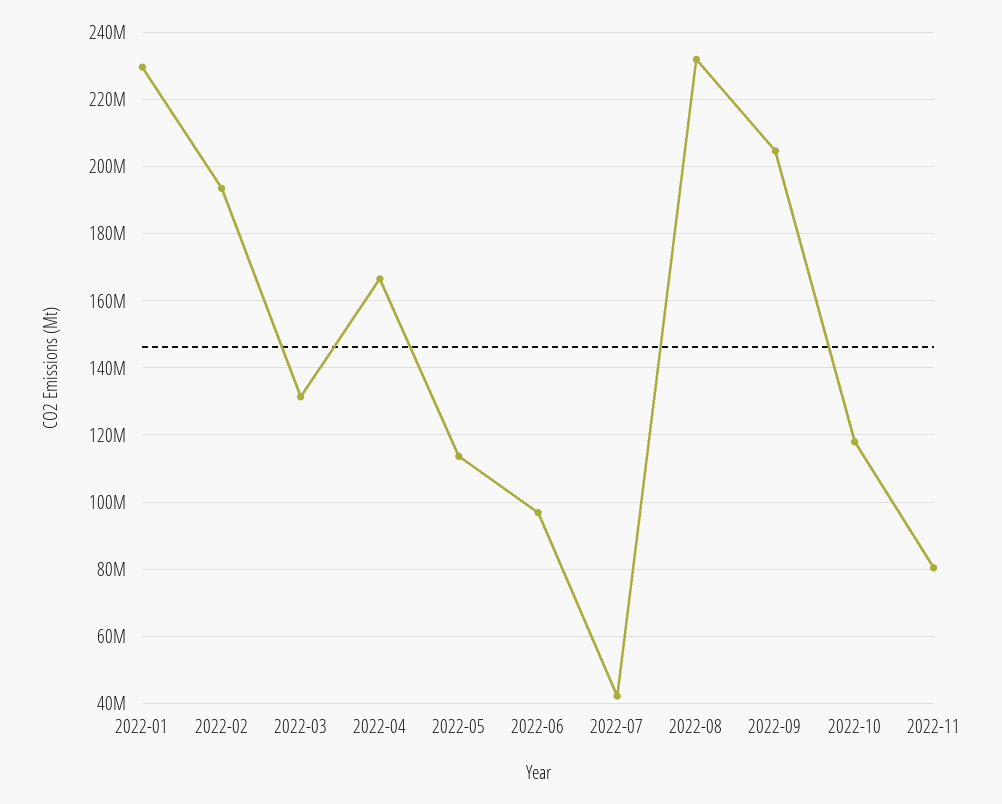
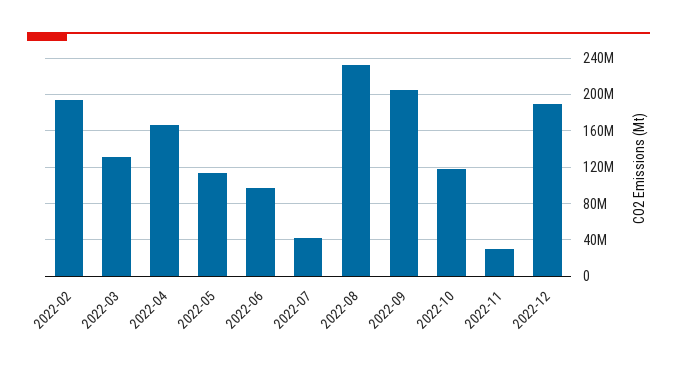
2022-01: 230000000 -> none
2022-11: 80000000 -> 30000000
2022-12: none -> 190000000

